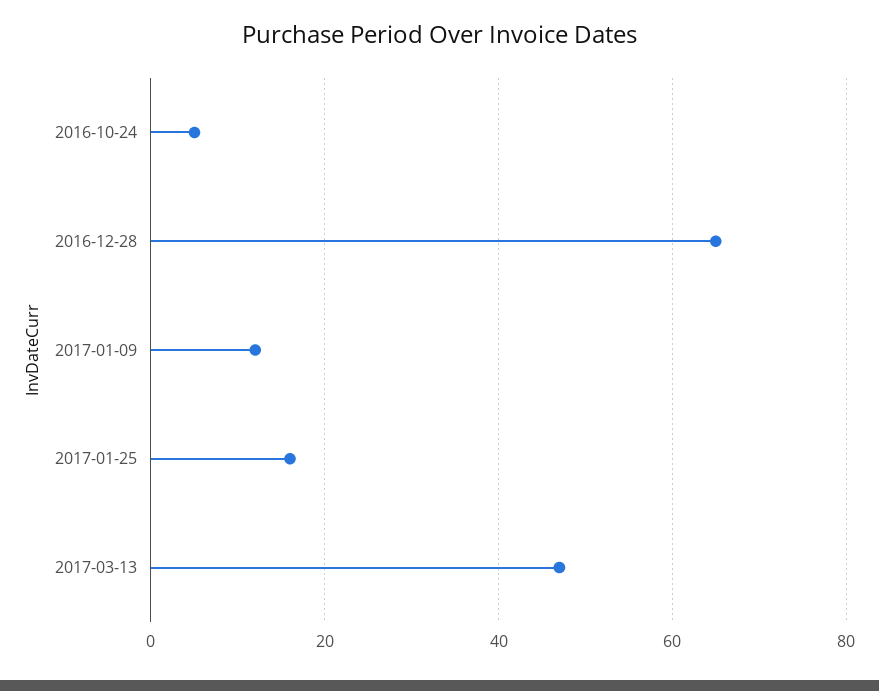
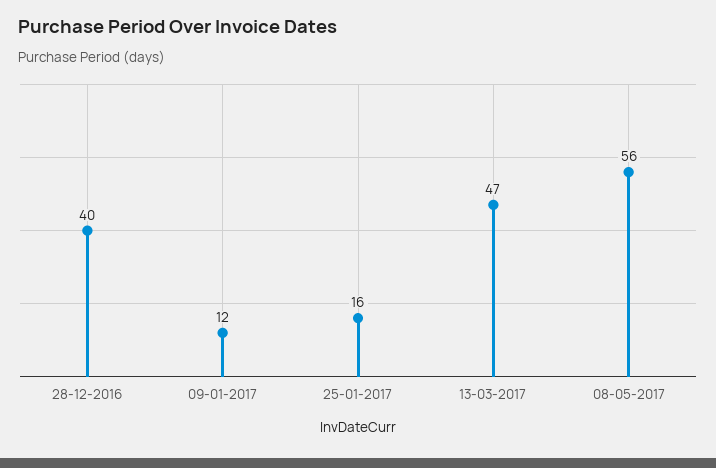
2016-10-24: 5 -> none
2016-12-28: 65 -> 40
08-05-2017: none -> 56

